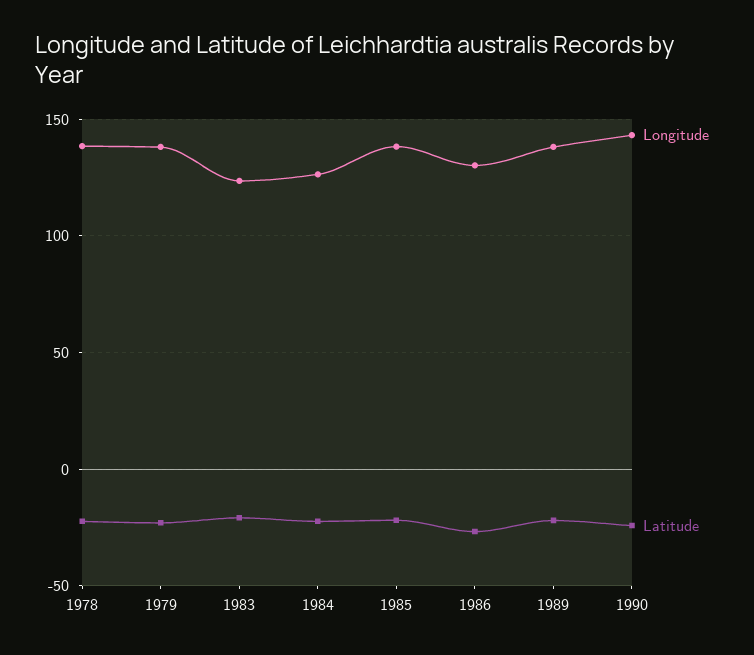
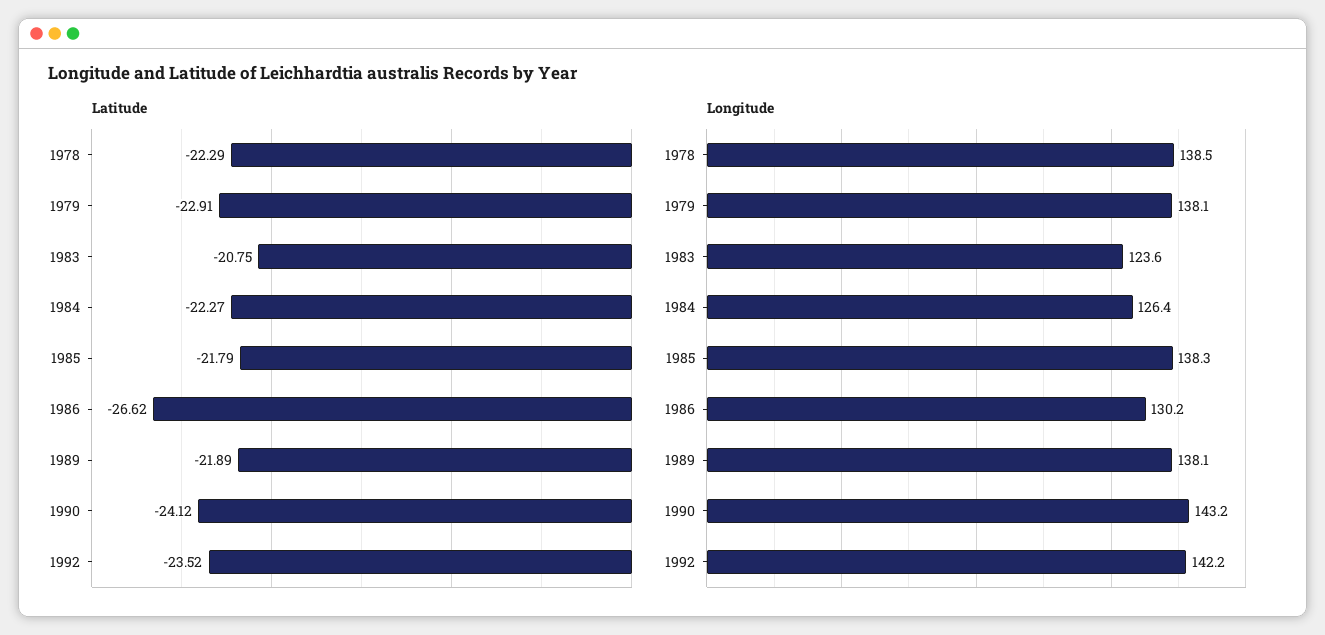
Latitude, 1992: none -> -23.52
Longitude, 1992: none -> 142.2

